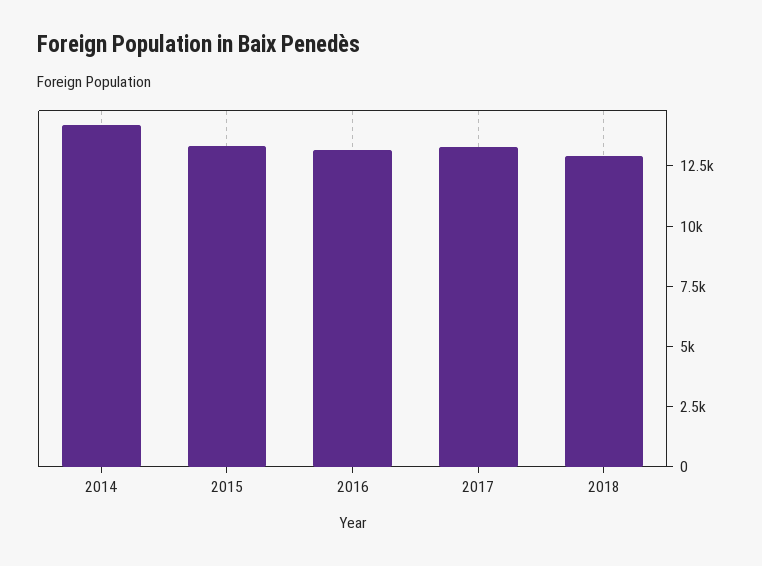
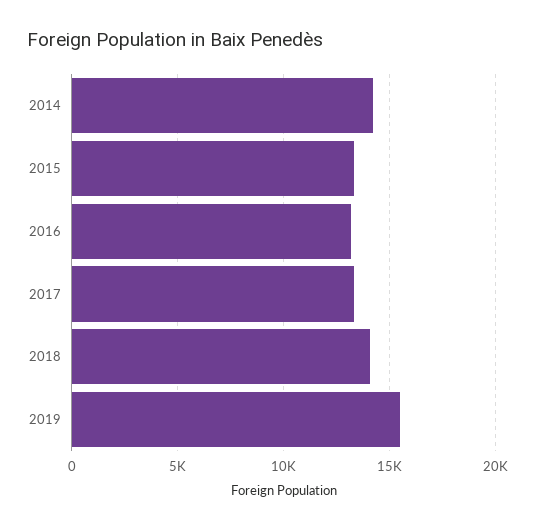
2018: 13000 -> 14000
2019: none -> 15500

